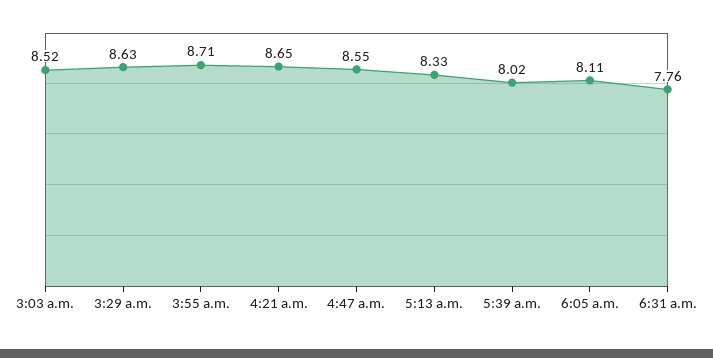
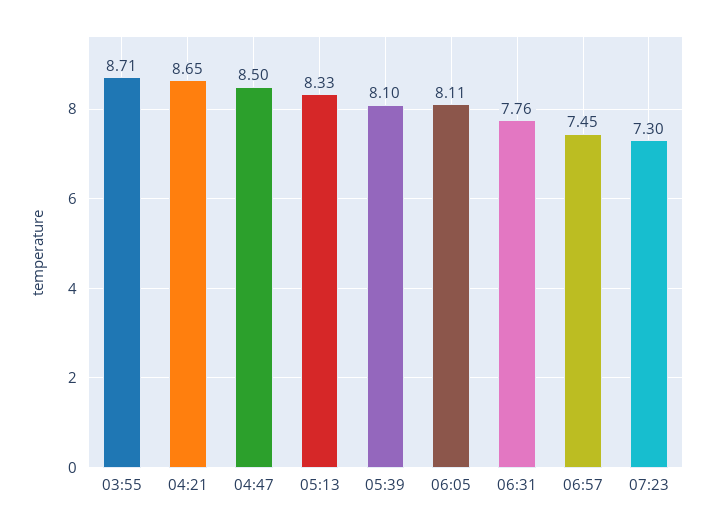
3:03 a.m.: 8.52 -> none
3:29 a.m.: 8.63 -> none
4:47 a.m.: 8.55 -> 8.5
5:39 a.m.: 8.02 -> 8.1
06:57: none -> 7.45
07:23: none -> 7.3

